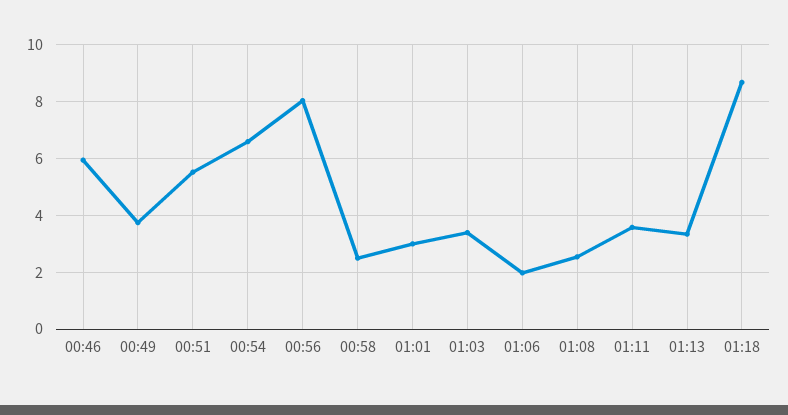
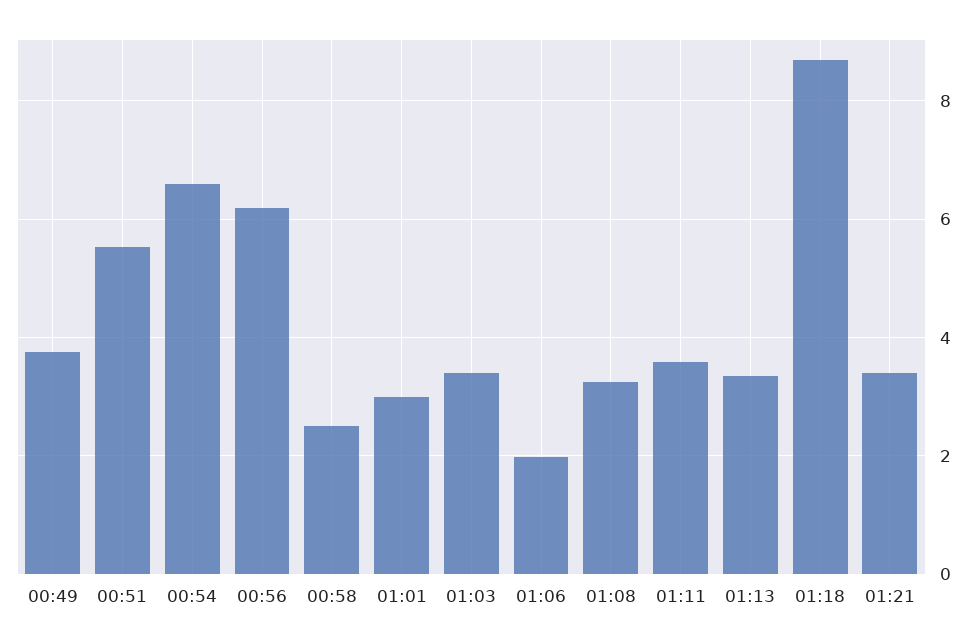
00:46: 6 -> none
00:56: 8 -> 6.2
01:08: 2.5 -> 3.2
01:21: none -> 3.4

